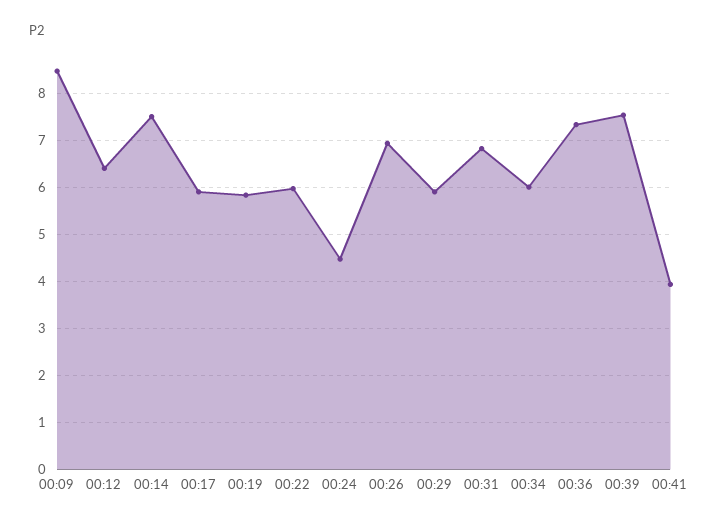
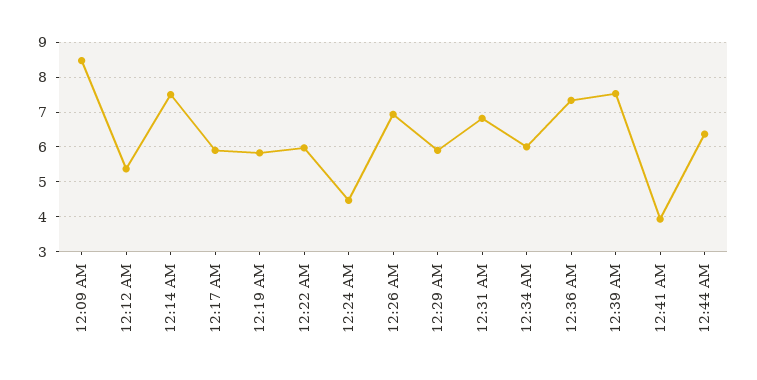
00:12: 6.4 -> 5.4
12:44 AM: none -> 6.4

